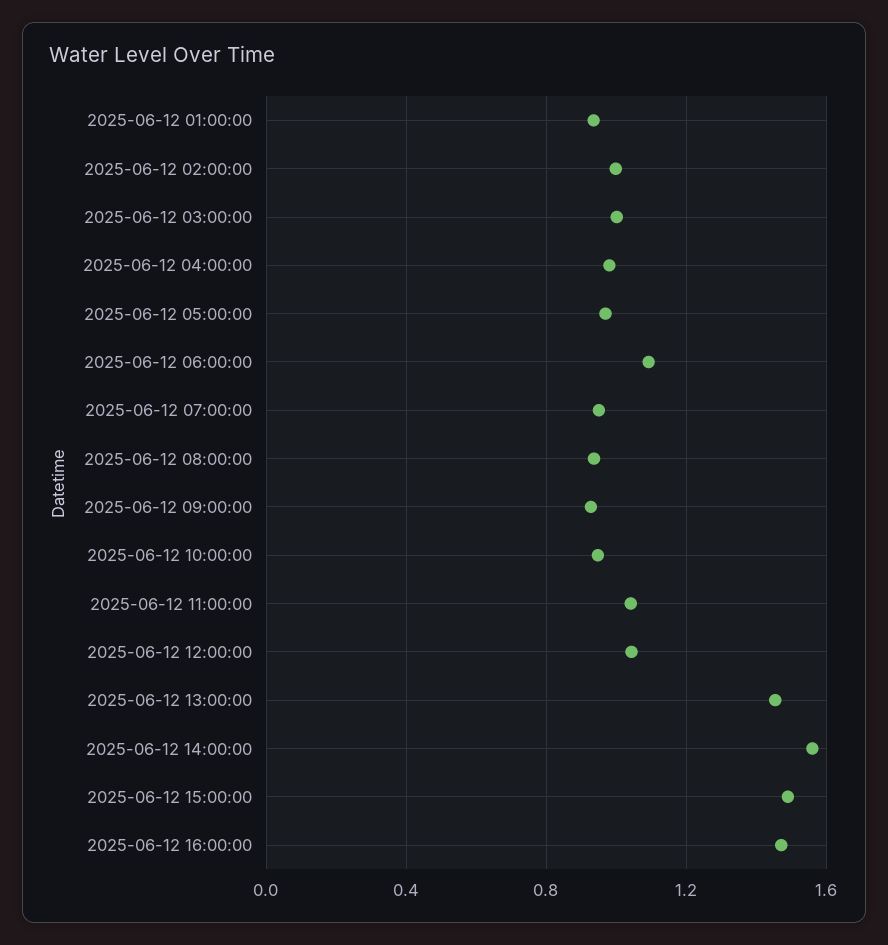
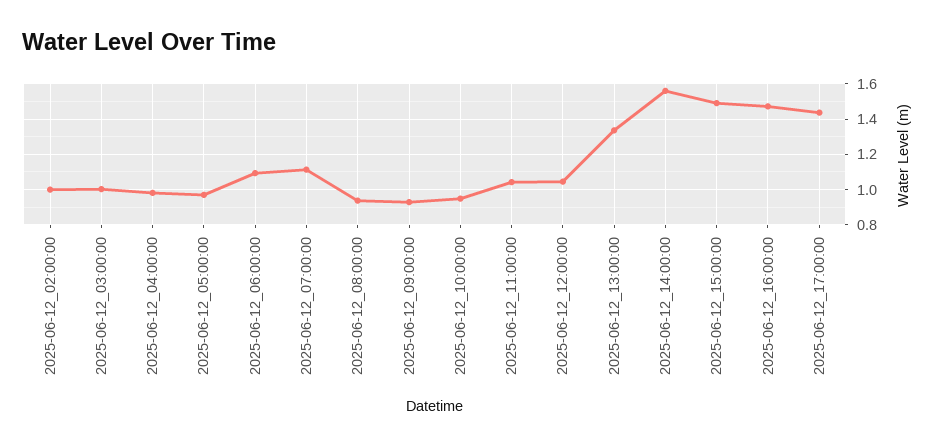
2025-06-12 01:00:00: 0.95 -> none
2025-06-12 07:00:00: 0.95 -> 1.1
2025-06-12 13:00:00: 1.45 -> 1.35
2025-06-12_17:00:00: none -> 1.45

